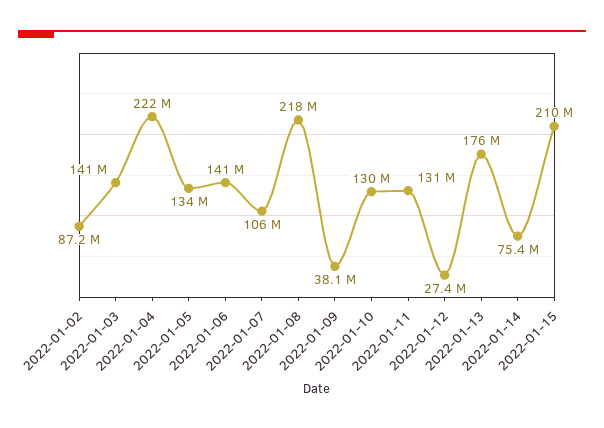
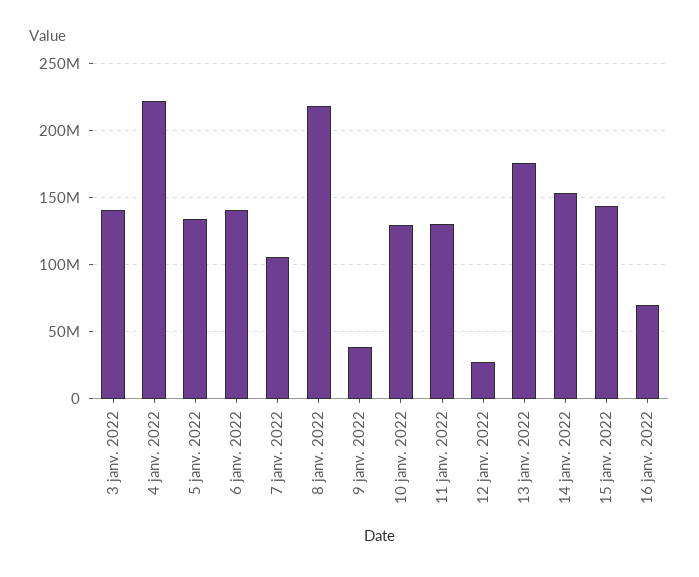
2022-01-02: 87200000 -> none
2022-01-14: 75400000 -> 155000000
2022-01-15: 210000000 -> 145000000
16 janv. 2022: none -> 70000000

